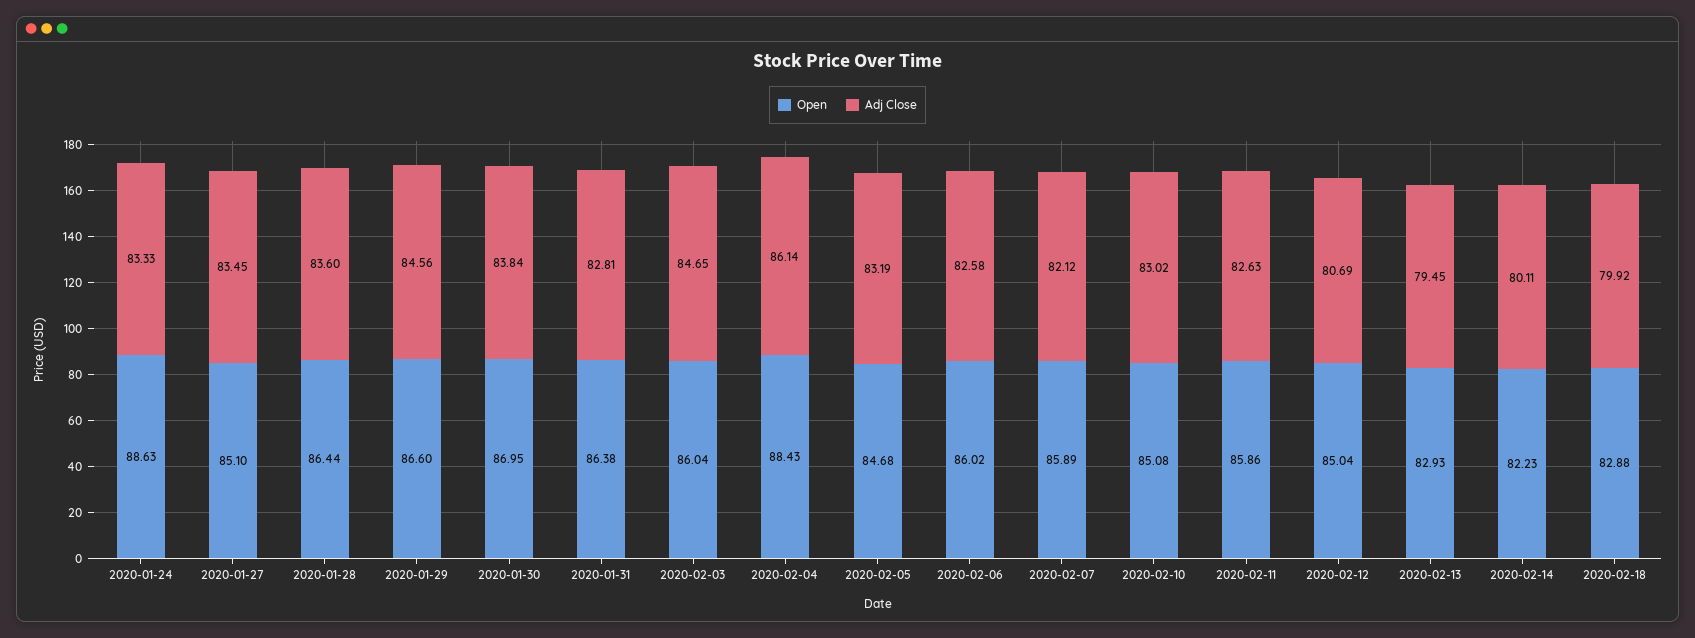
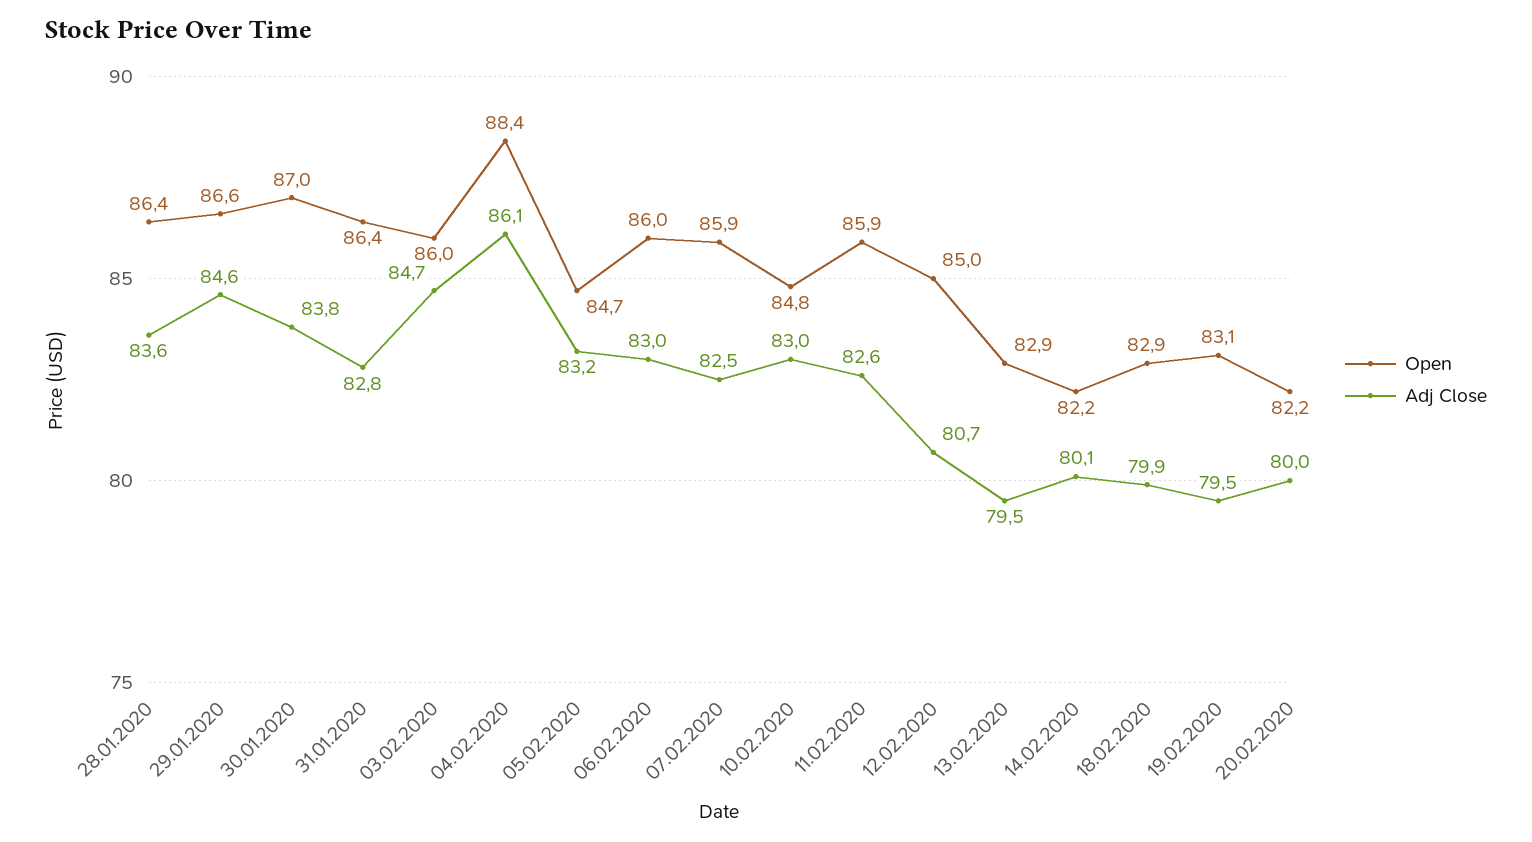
Open, 2020-01-24: 88.63 -> none
Adj Close, 2020-01-24: 83.33 -> none
Open, 2020-01-27: 85.1 -> none
Adj Close, 2020-01-27: 83.45 -> none
Adj Close, 2020-02-06: 82.58 -> 83
Adj Close, 2020-02-07: 82.12 -> 82.5
Open, 2020-02-10: 85.08 -> 84.8
Open, 19.02.2020: none -> 83.1
Adj Close, 19.02.2020: none -> 79.5
Open, 20.02.2020: none -> 82.2
Adj Close, 20.02.2020: none -> 80

